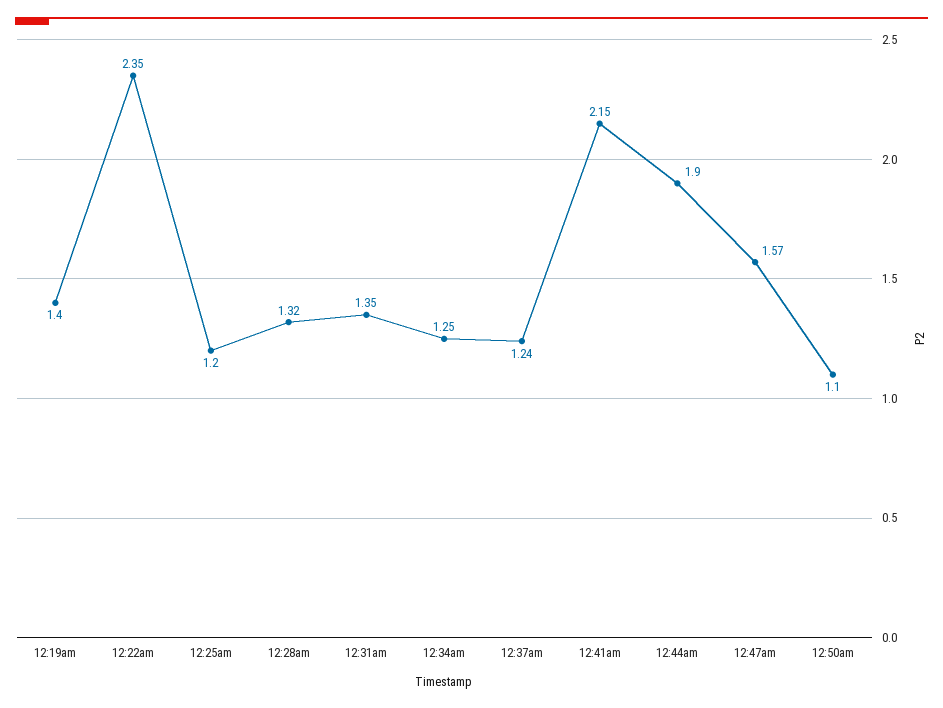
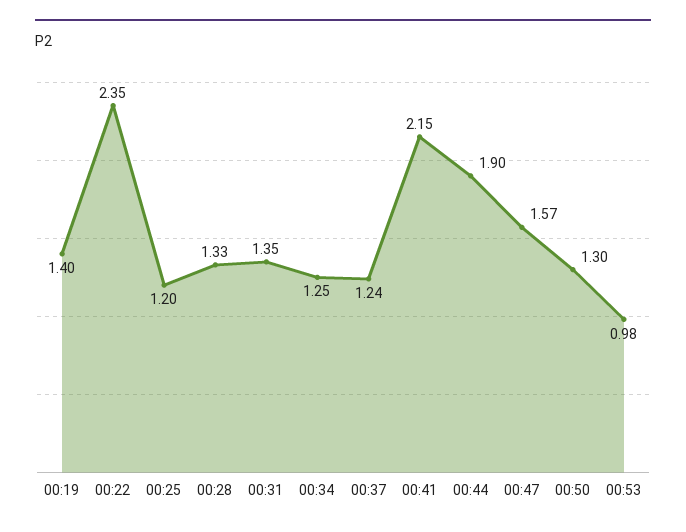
12:28am: 1.32 -> 1.33
12:50am: 1.1 -> 1.3
00:53: none -> 0.98

